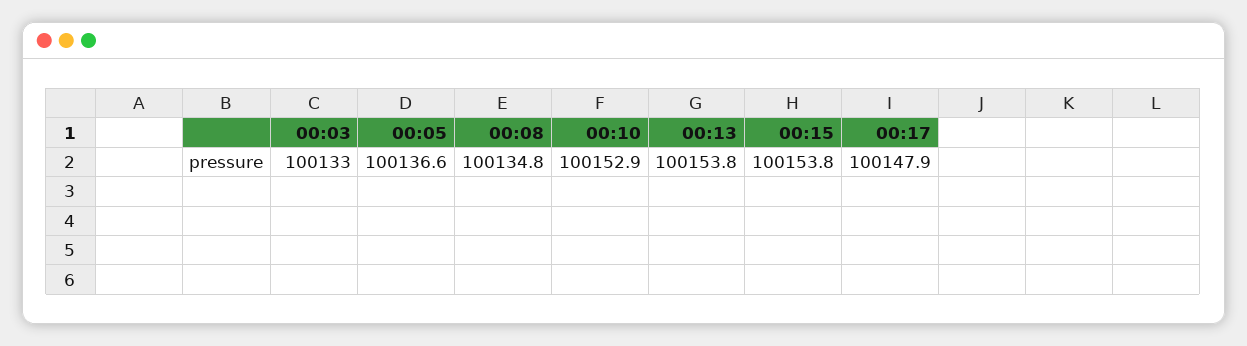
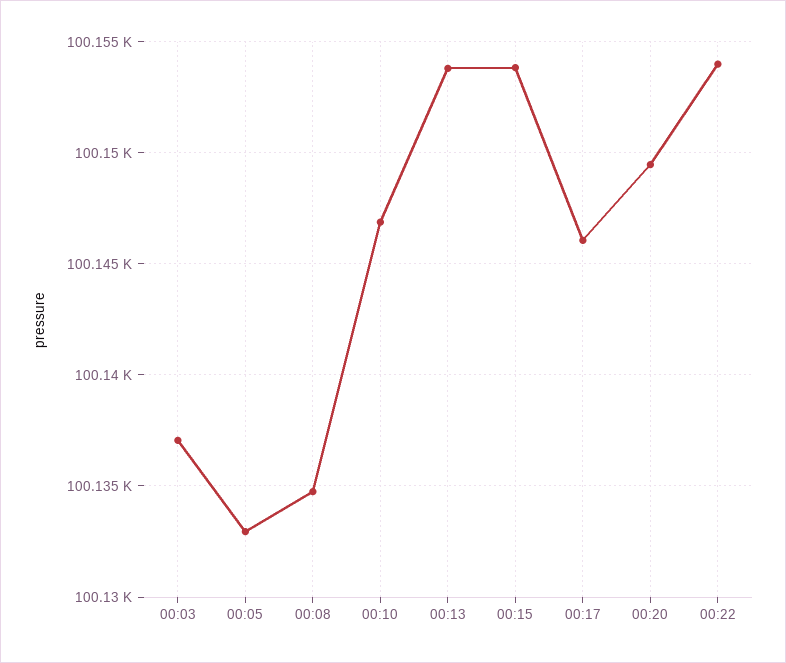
00:03: 100133 -> 100137
00:05: 100136.6 -> 100133
00:10: 100152.9 -> 100147
00:17: 100147.9 -> 100146
00:20: none -> 100149.5
00:22: none -> 100154

